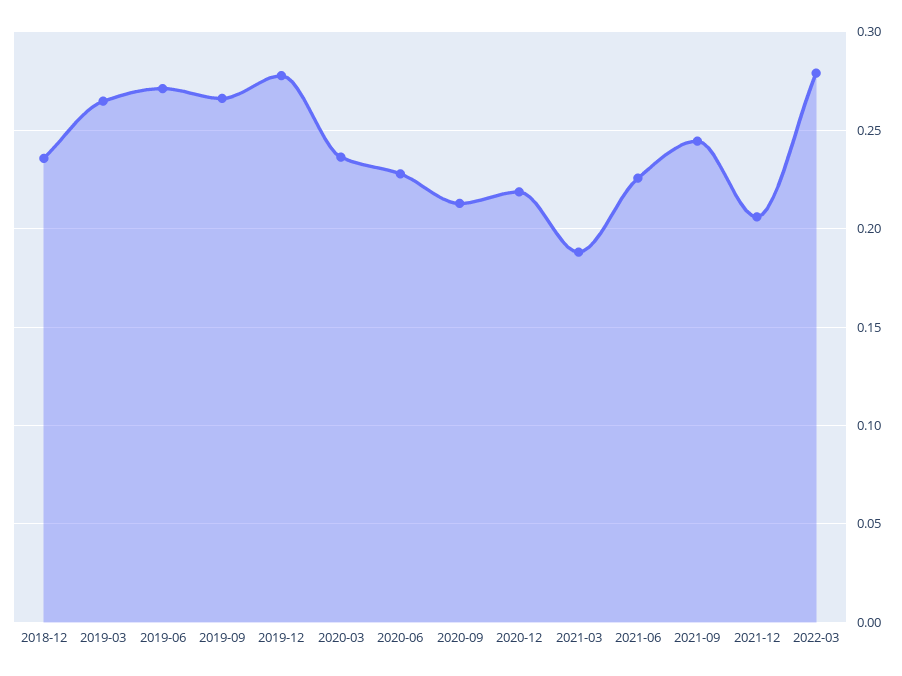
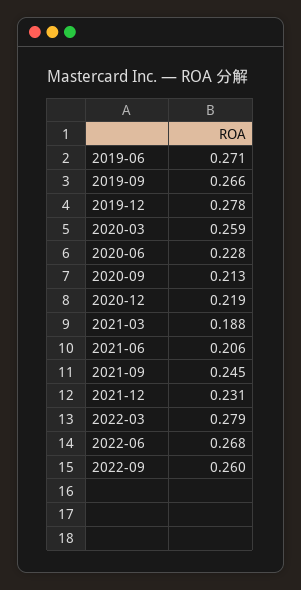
2018-12: 0.235 -> none
2019-03: 0.265 -> none
2020-03: 0.235 -> 0.259
2021-06: 0.225 -> 0.206
2021-12: 0.205 -> 0.231
2022-06: none -> 0.268
2022-09: none -> 0.26

